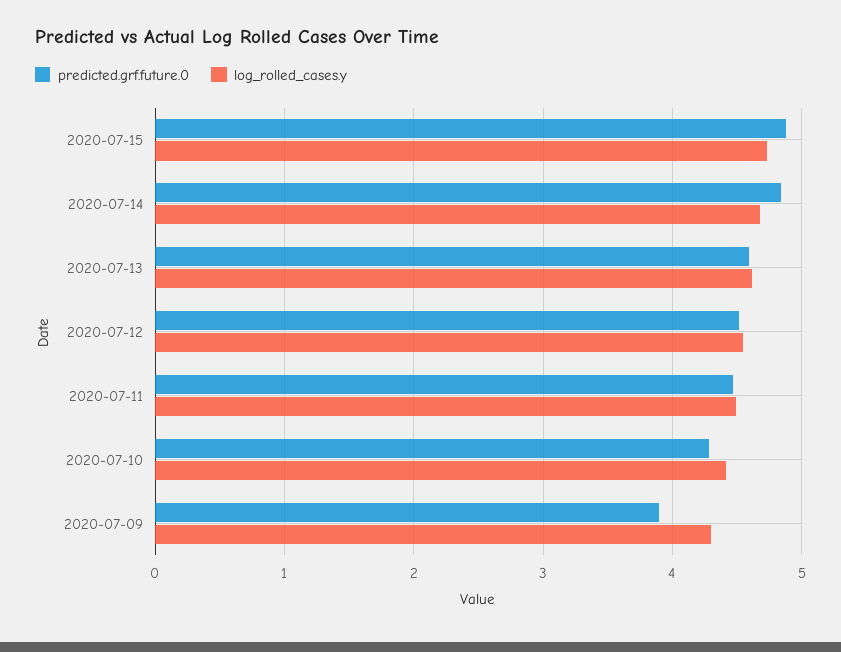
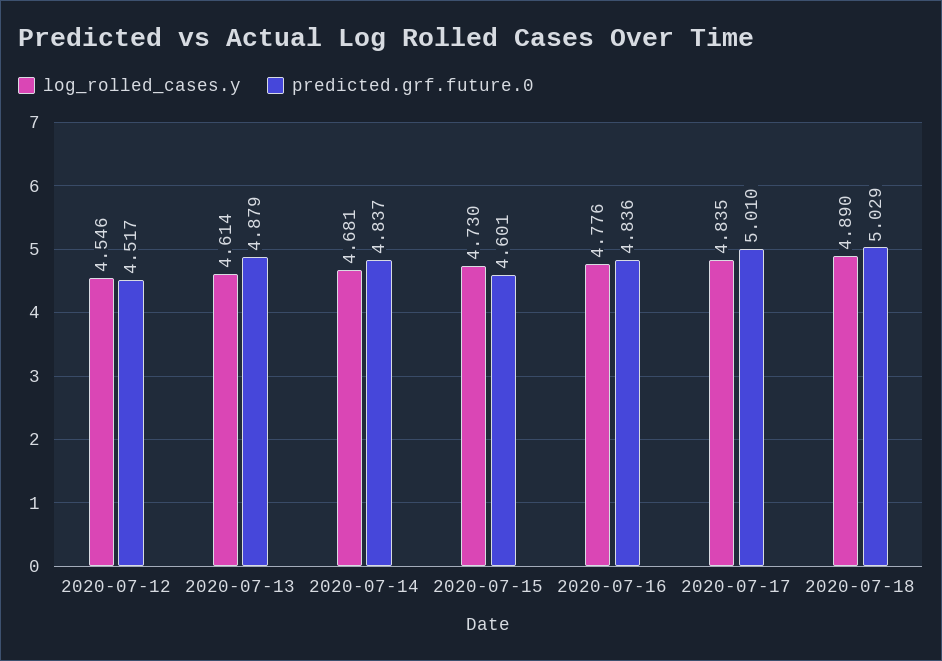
predicted.grf.future.0, 2020-07-15: 4.9 -> 4.601
predicted.grf.future.0, 2020-07-13: 4.6 -> 4.879
predicted.grf.future.0, 2020-07-11: 4.5 -> none
log_rolled_cases.y, 2020-07-11: 4.5 -> none
predicted.grf.future.0, 2020-07-10: 4.3 -> none
log_rolled_cases.y, 2020-07-10: 4.4 -> none
predicted.grf.future.0, 2020-07-09: 3.9 -> none
log_rolled_cases.y, 2020-07-09: 4.3 -> none
log_rolled_cases.y, 2020-07-16: none -> 4.776
predicted.grf.future.0, 2020-07-16: none -> 4.836
log_rolled_cases.y, 2020-07-17: none -> 4.835
predicted.grf.future.0, 2020-07-17: none -> 5.01
log_rolled_cases.y, 2020-07-18: none -> 4.89
predicted.grf.future.0, 2020-07-18: none -> 5.029

